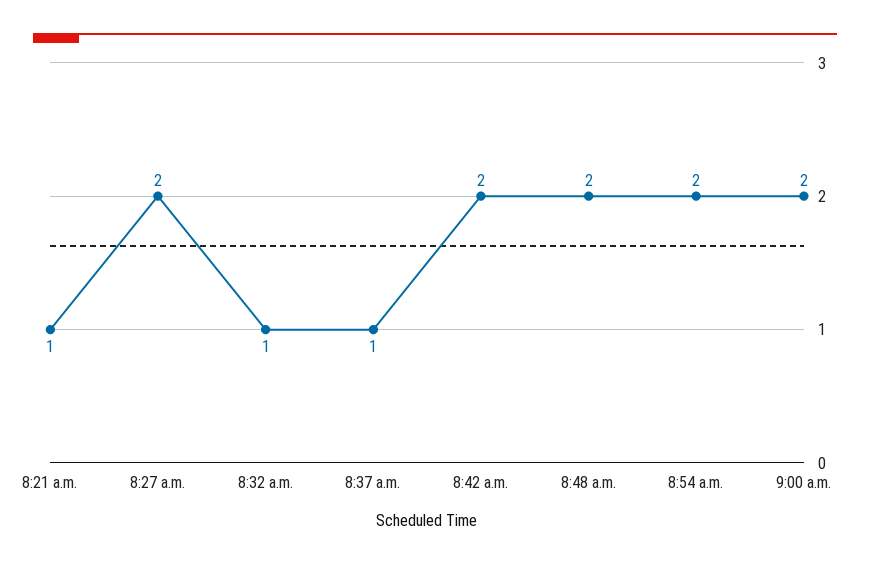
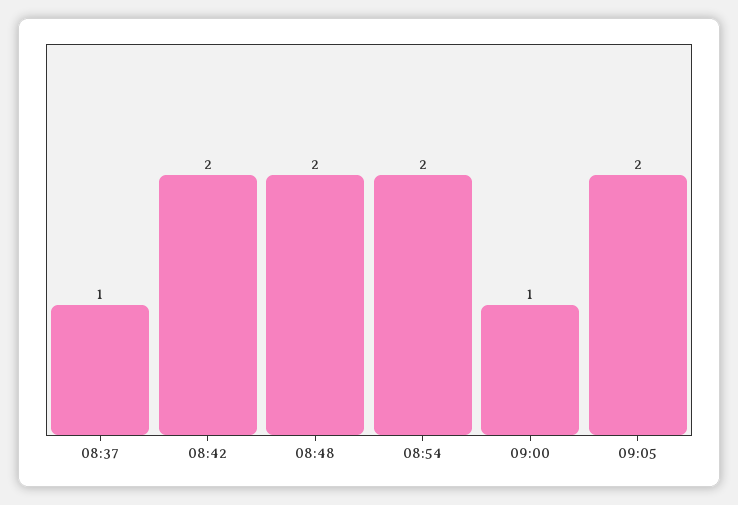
8:21 a.m.: 1 -> none
8:27 a.m.: 2 -> none
8:32 a.m.: 1 -> none
9:00 a.m.: 2 -> 1
09:05: none -> 2

